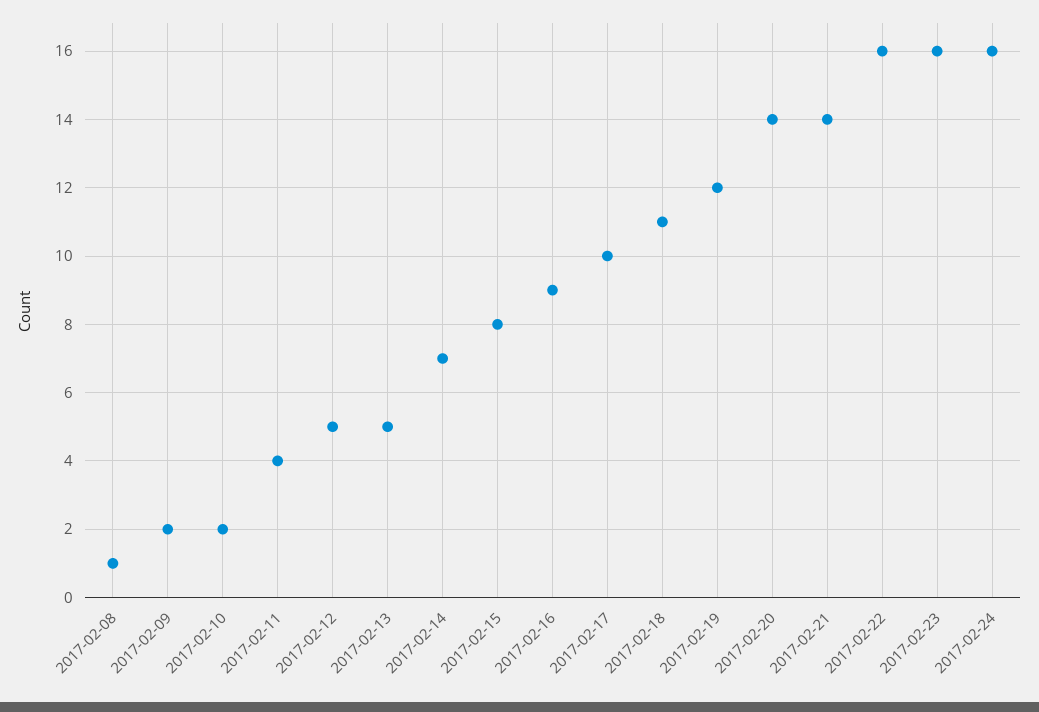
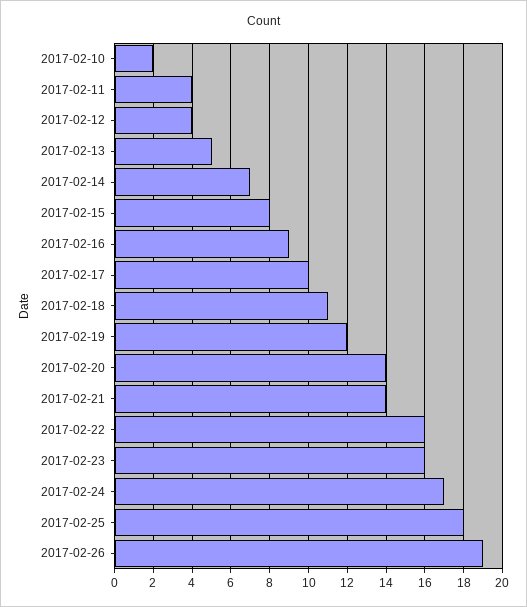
2017-02-08: 1 -> none
2017-02-09: 2 -> none
2017-02-12: 5 -> 4
2017-02-24: 16 -> 17
2017-02-25: none -> 18
2017-02-26: none -> 19

